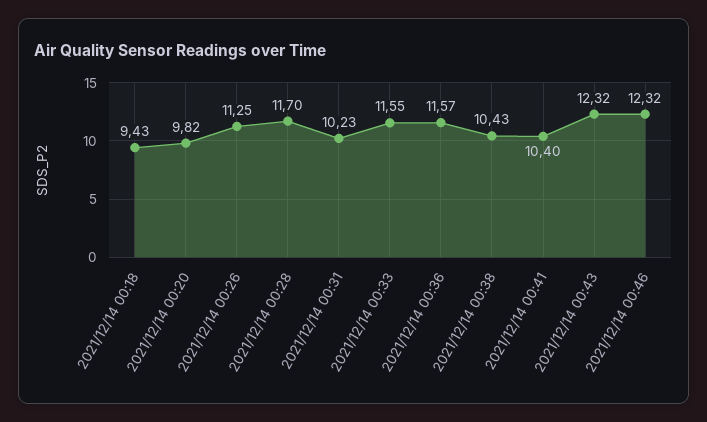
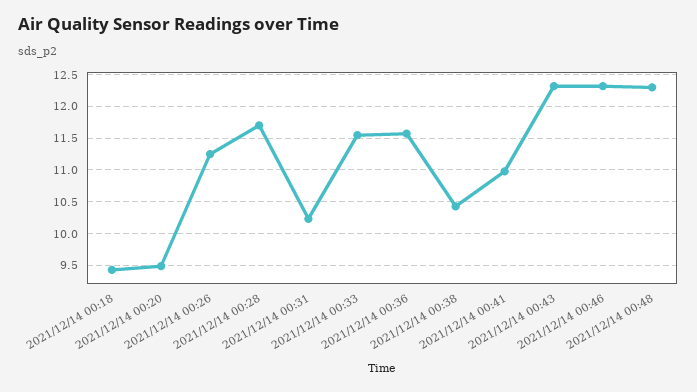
2021/12/14 00:20: 9.82 -> 9.5
2021/12/14 00:41: 10.4 -> 11
2021/12/14 00:48: none -> 12.3

